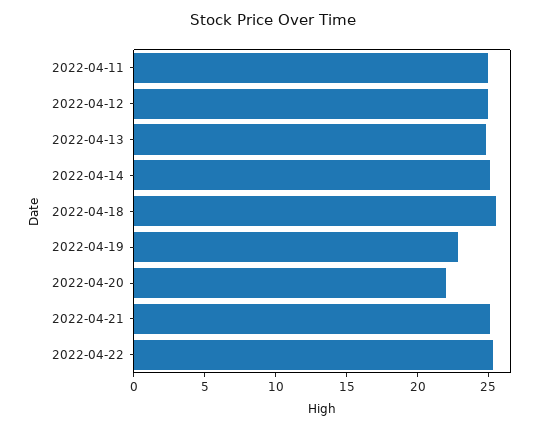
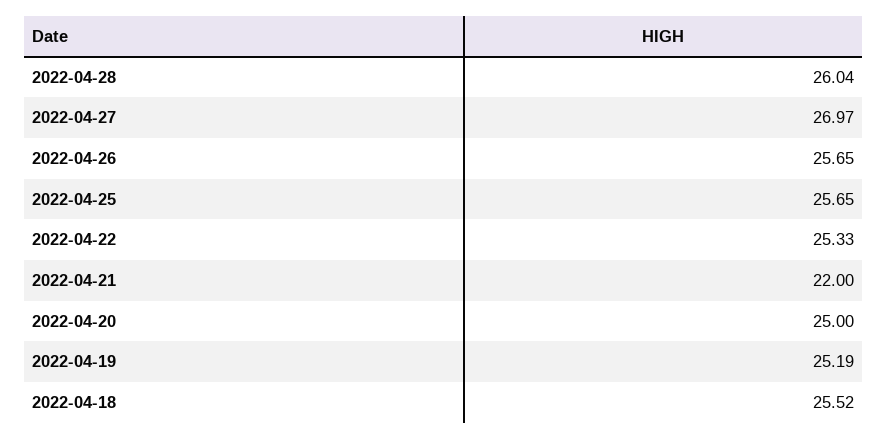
2022-04-11: 25 -> none
2022-04-12: 25 -> none
2022-04-13: 25 -> none
2022-04-14: 25 -> none
2022-04-19: 23 -> 25.19
2022-04-20: 22 -> 25
2022-04-21: 25 -> 22
2022-04-28: none -> 26.04
2022-04-27: none -> 26.97
2022-04-26: none -> 25.65
2022-04-25: none -> 25.65

